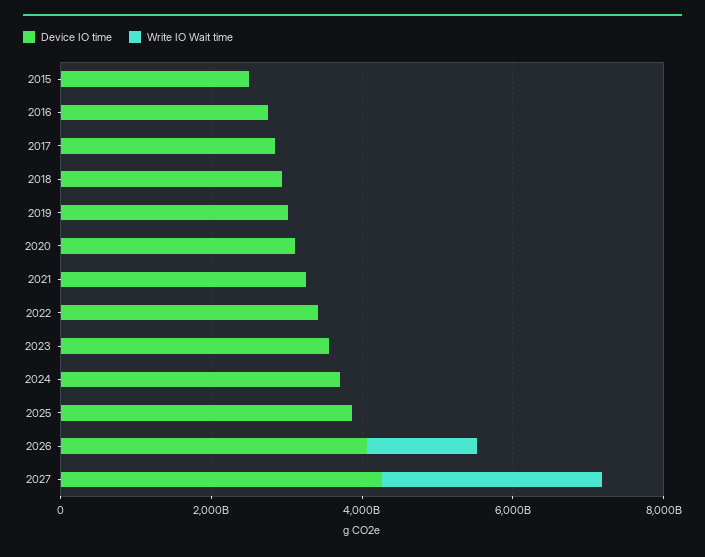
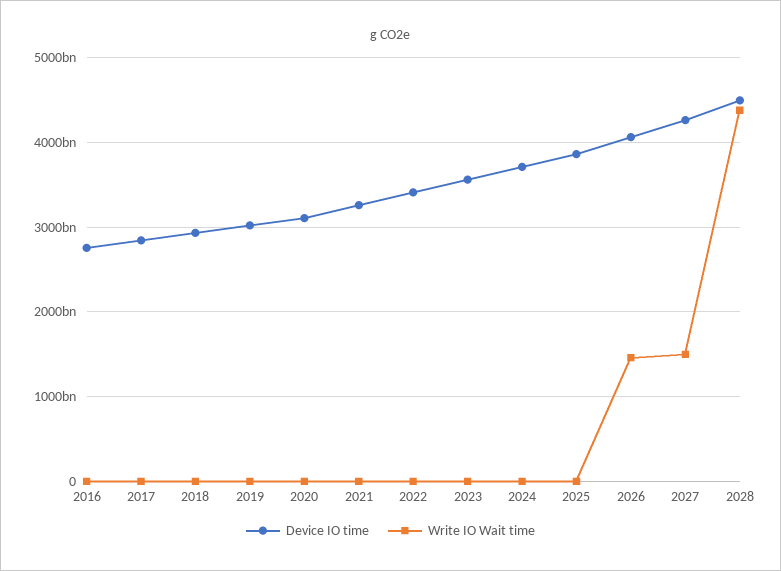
Device IO time, 2015: 2500000000000 -> none
Write IO Wait time, 2015: 0 -> none
Write IO Wait time, 2027: 3000000000000 -> 1500000000000
Device IO time, 2028: none -> 4500000000000
Write IO Wait time, 2028: none -> 4400000000000

